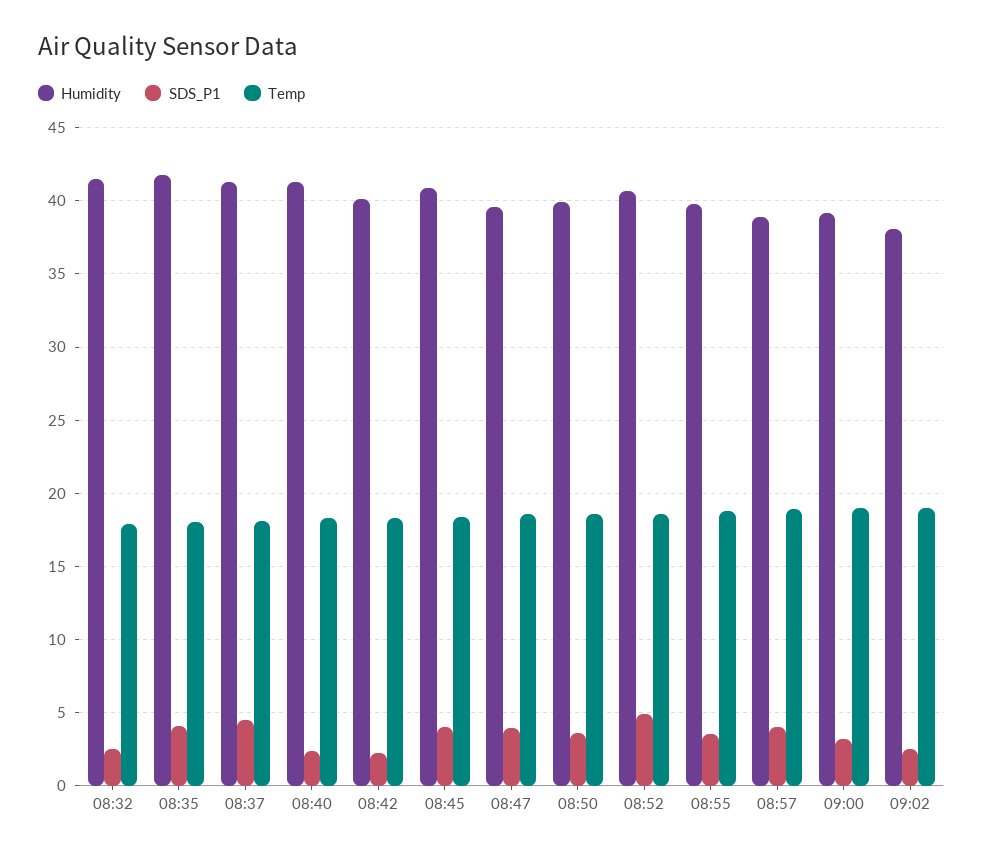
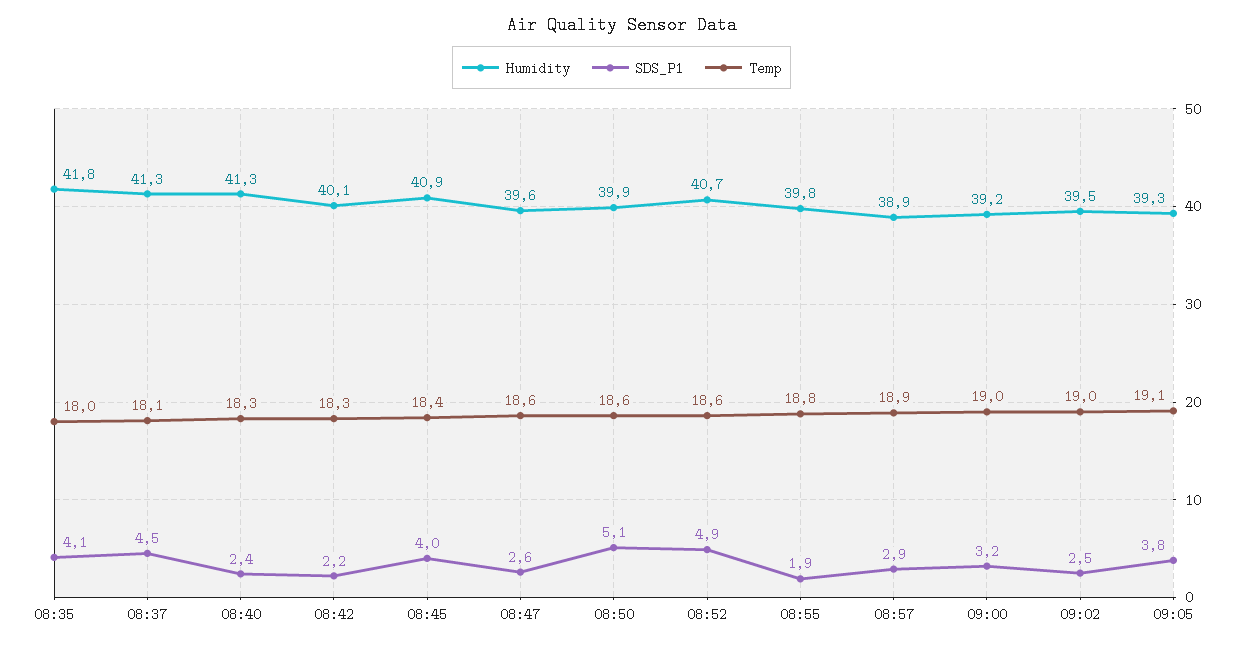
Humidity, 08:32: 41.5 -> none
SDS_P1, 08:32: 2.5 -> none
Temp, 08:32: 18 -> none
SDS_P1, 08:47: 4 -> 2.6
SDS_P1, 08:50: 3.5 -> 5.1
SDS_P1, 08:55: 3.5 -> 1.9
SDS_P1, 08:57: 4 -> 2.9
Humidity, 09:02: 38 -> 39.5
Humidity, 09:05: none -> 39.3
SDS_P1, 09:05: none -> 3.8
Temp, 09:05: none -> 19.1

